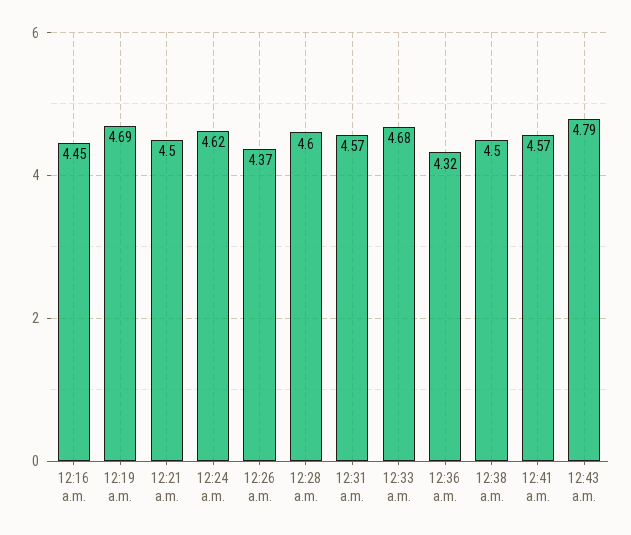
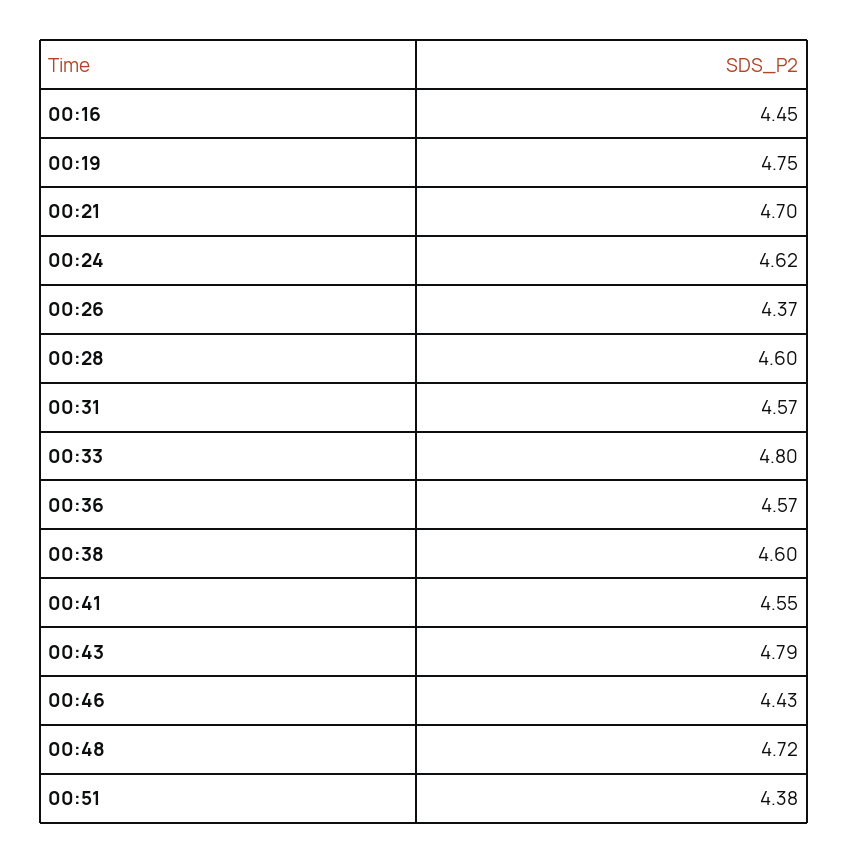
12:19 a.m.: 4.69 -> 4.75
12:21 a.m.: 4.5 -> 4.7
12:33 a.m.: 4.68 -> 4.8
12:36 a.m.: 4.32 -> 4.57
12:38 a.m.: 4.5 -> 4.6
12:41 a.m.: 4.57 -> 4.55
00:46: none -> 4.43
00:48: none -> 4.72
00:51: none -> 4.38

